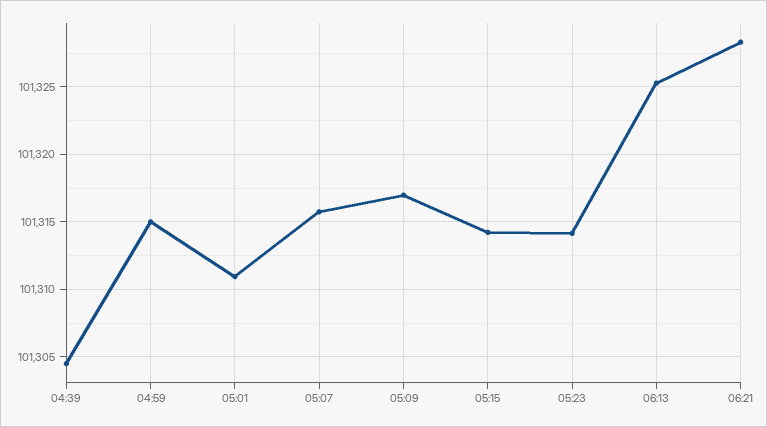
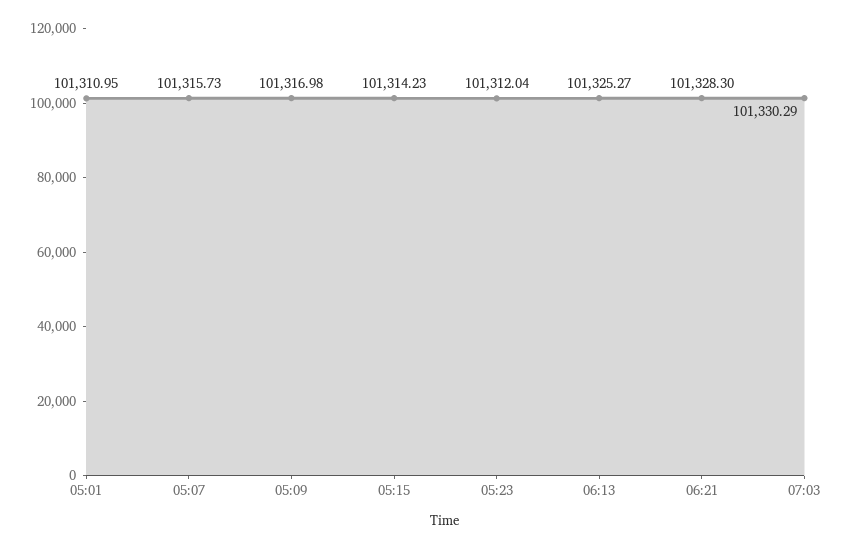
04:39: 101304.5 -> none
04:59: 101315 -> none
05:23: 101314 -> 101312.04
07:03: none -> 101330.29

